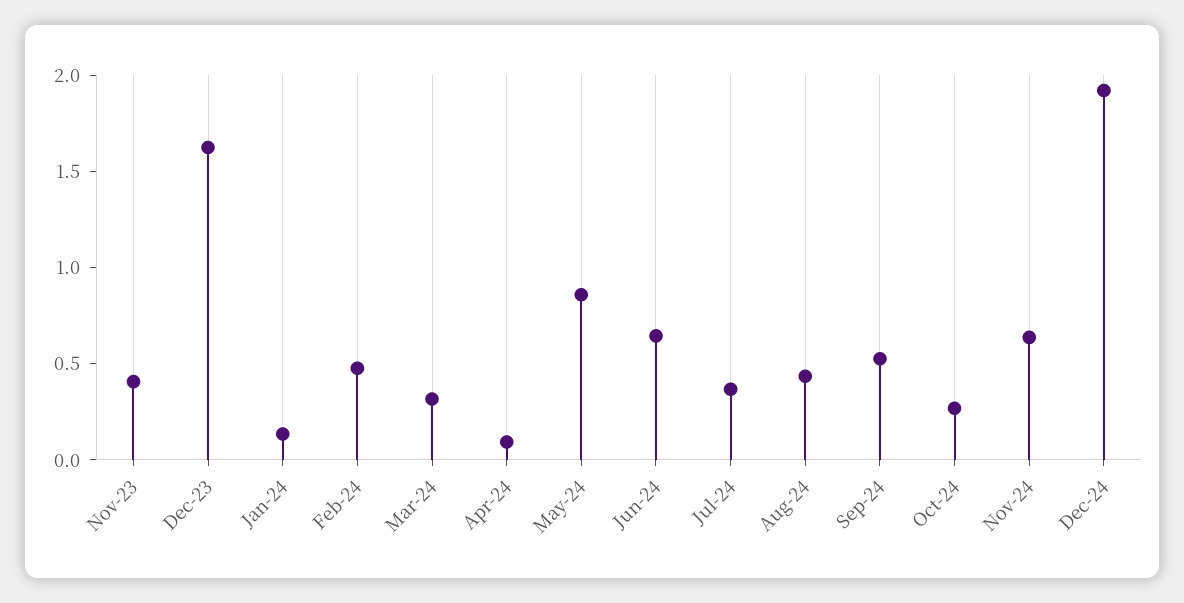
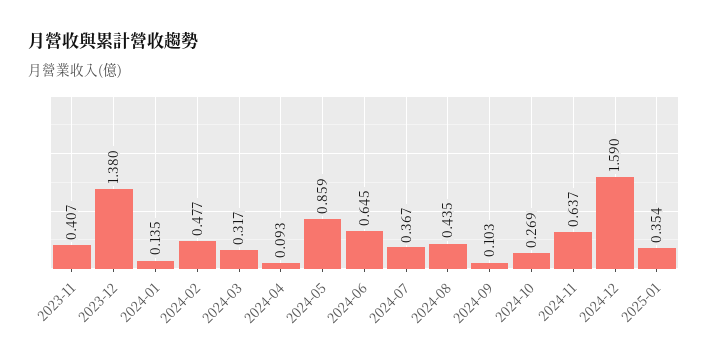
Dec-23: 1.6 -> 1.38
Sep-24: 0.5 -> 0.103
Dec-24: 1.9 -> 1.59
2025-01: none -> 0.354

